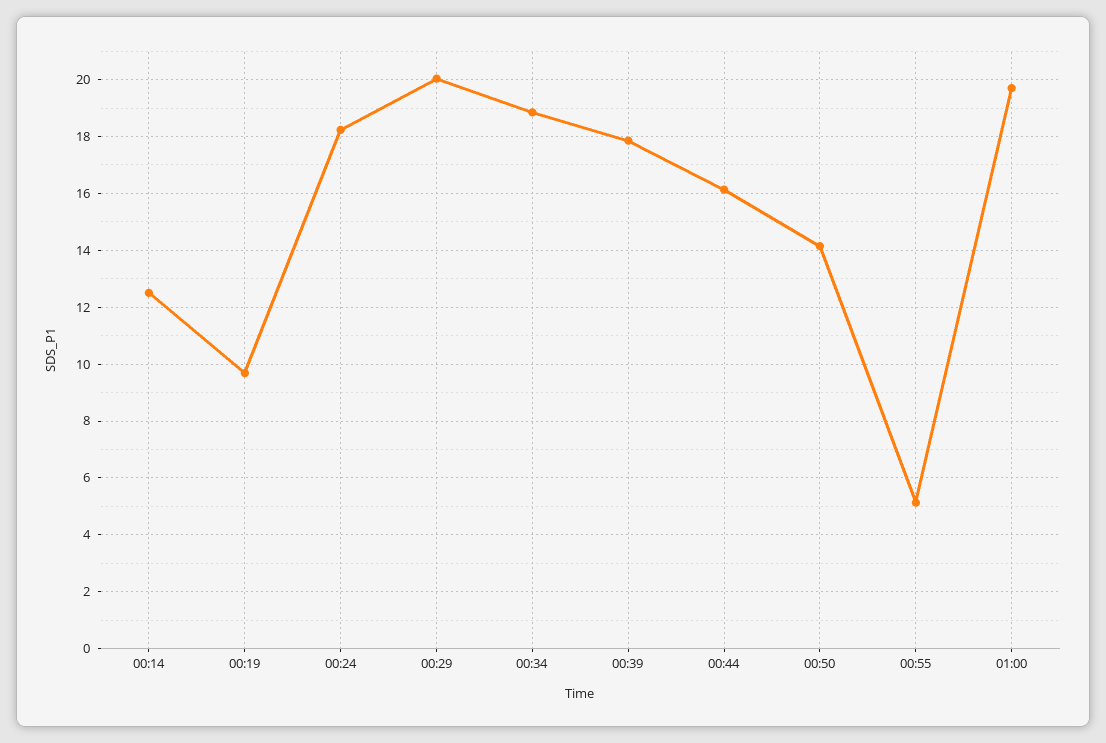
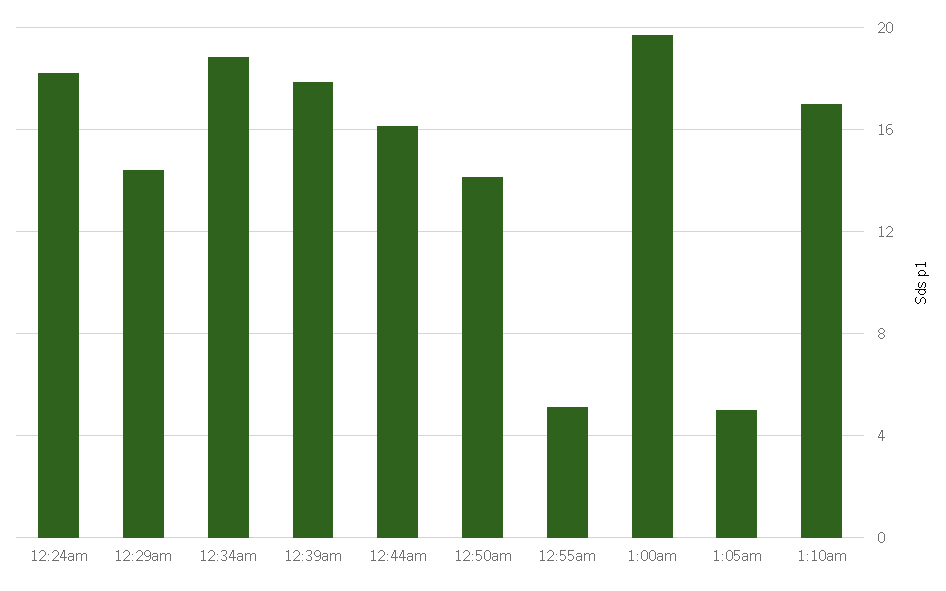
00:14: 12.5 -> none
00:19: 9.75 -> none
00:29: 20 -> 14.5
1:05am: none -> 5
1:10am: none -> 17

